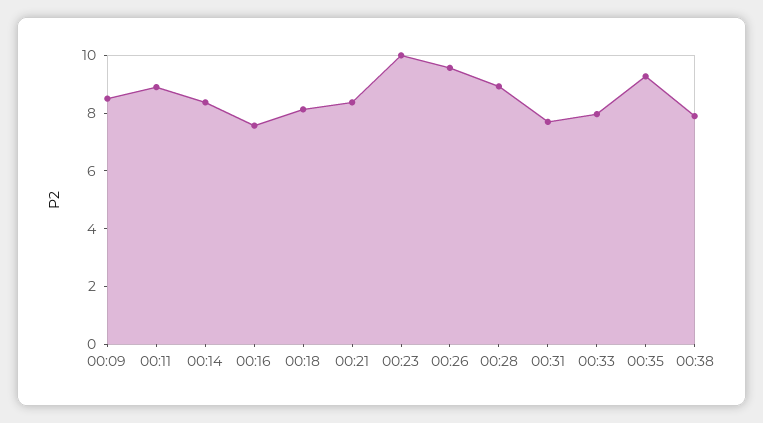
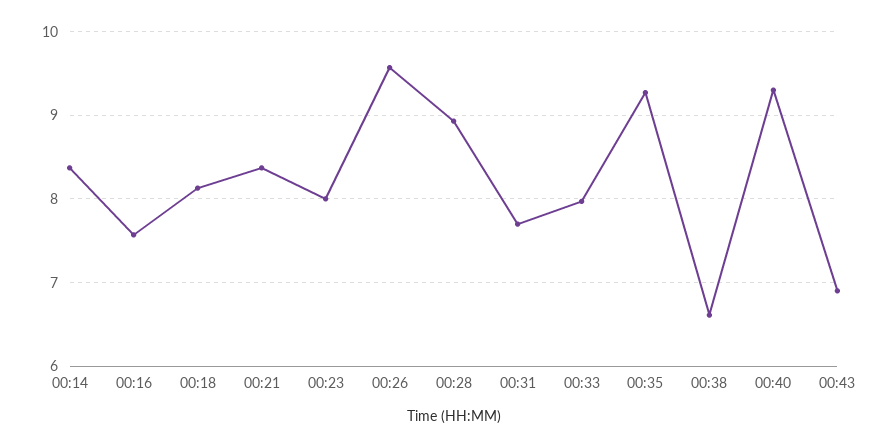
00:09: 8.5 -> none
00:11: 9 -> none
00:23: 10 -> 8
00:38: 8 -> 6.6
00:40: none -> 9.3
00:43: none -> 6.9

